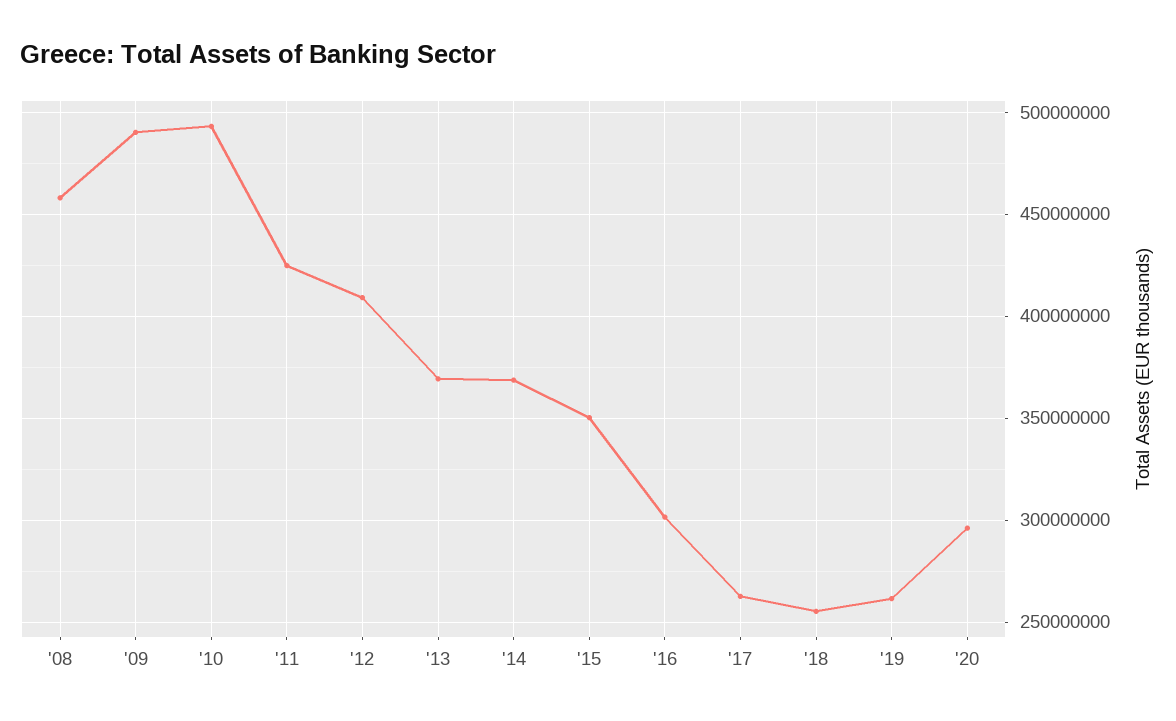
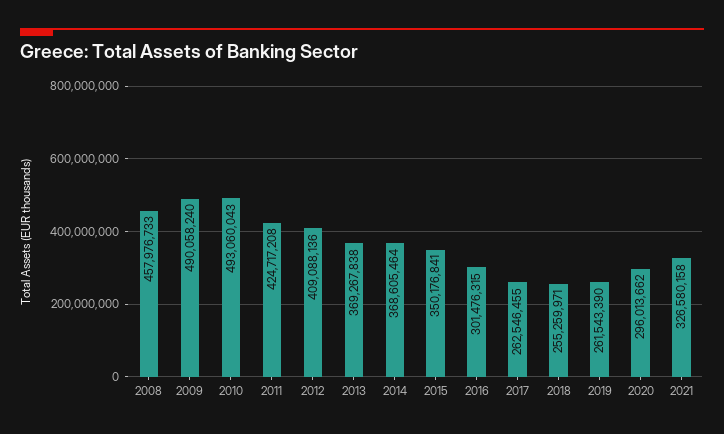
2021: none -> 326580158

